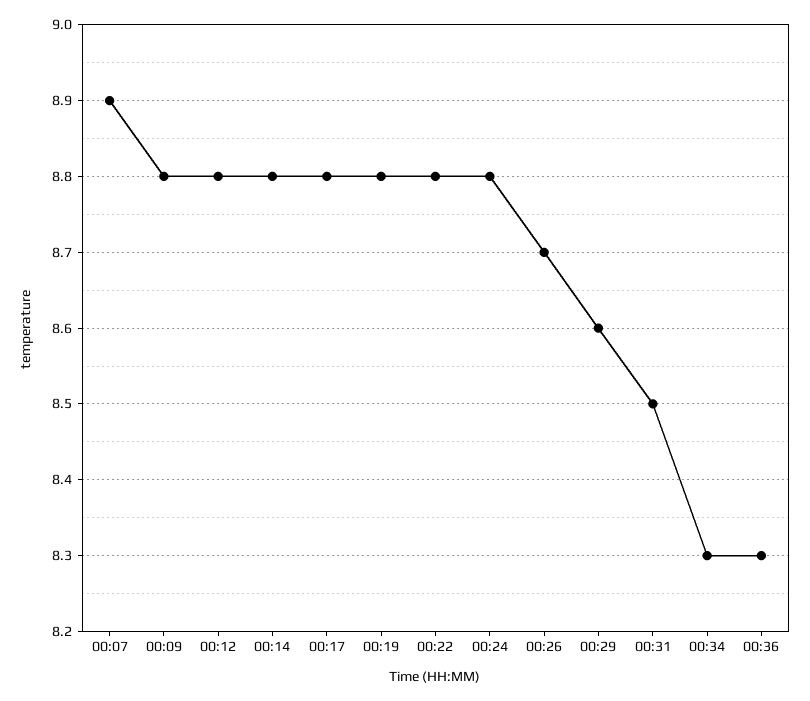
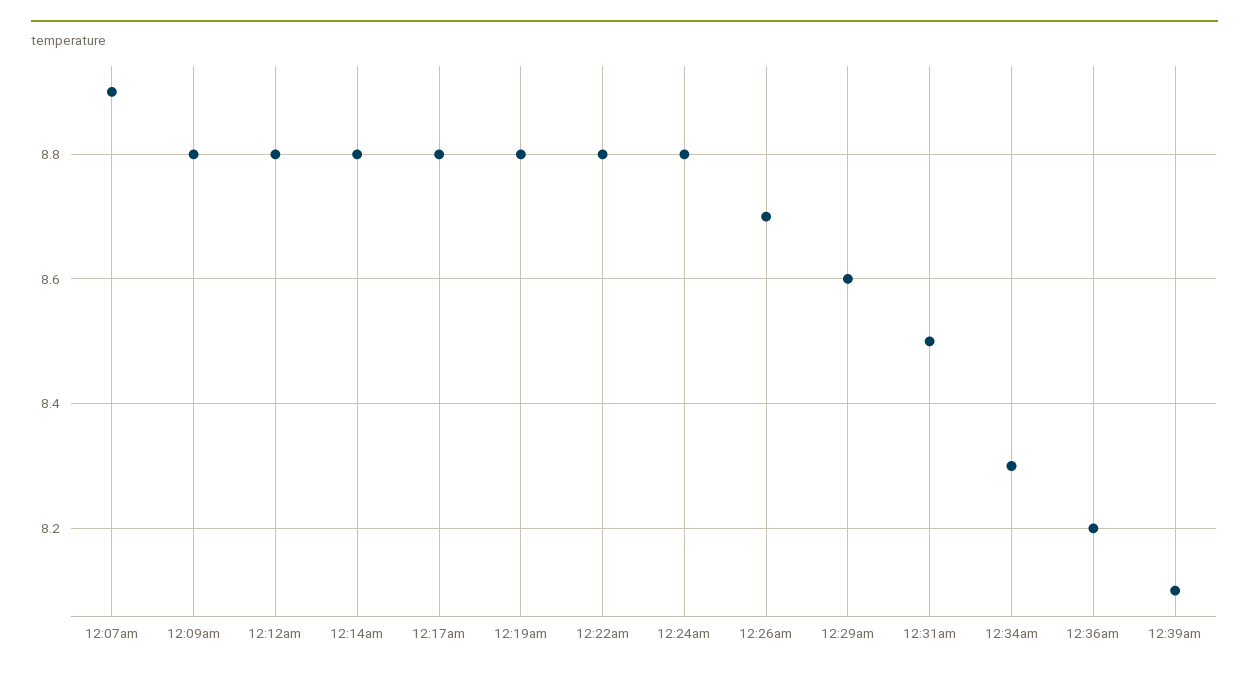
00:36: 8.3 -> 8.2
12:39am: none -> 8.1

